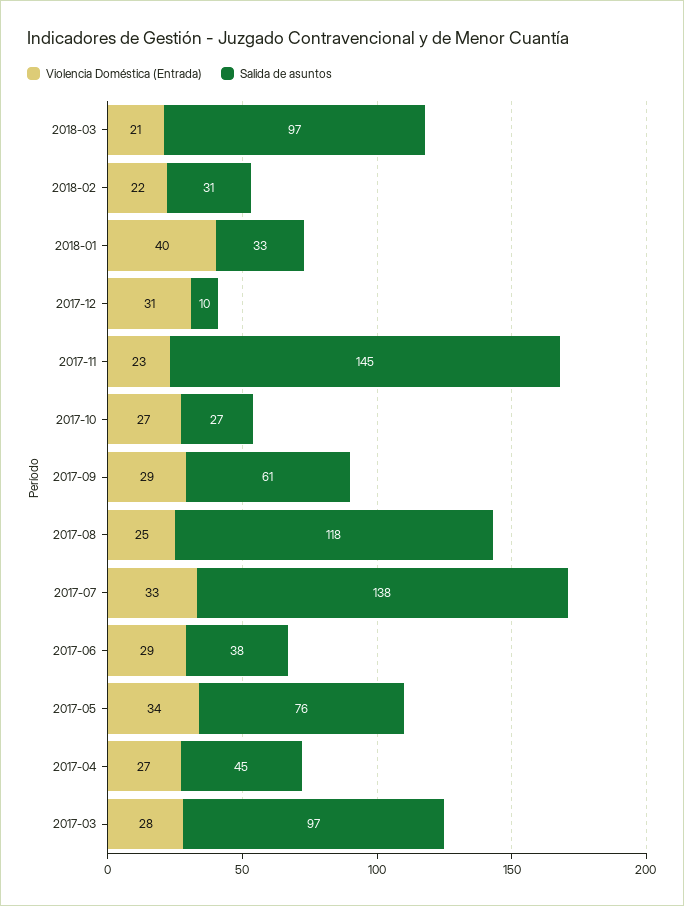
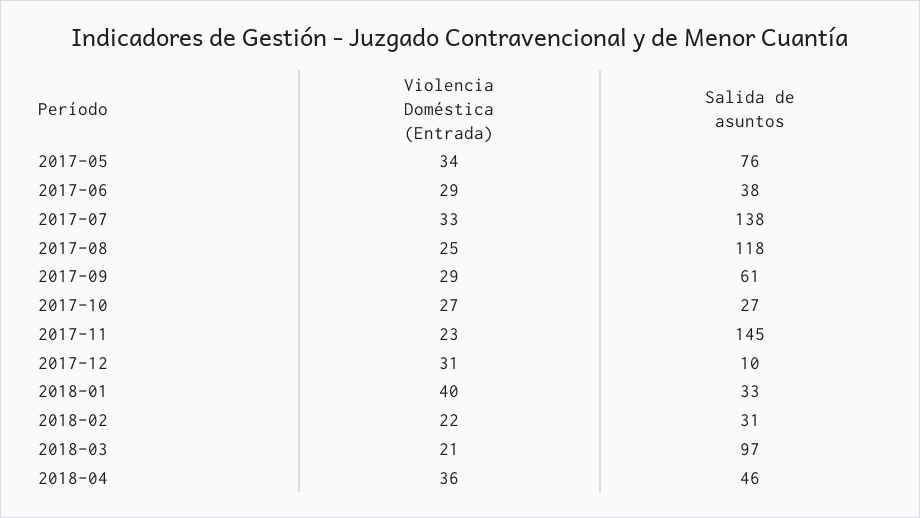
Violencia Doméstica (Entrada), 2017-04: 27 -> none
Salida de asuntos, 2017-04: 45 -> none
Violencia Doméstica (Entrada), 2017-03: 28 -> none
Salida de asuntos, 2017-03: 97 -> none
Violencia Doméstica (Entrada), 2018-04: none -> 36
Salida de asuntos, 2018-04: none -> 46

